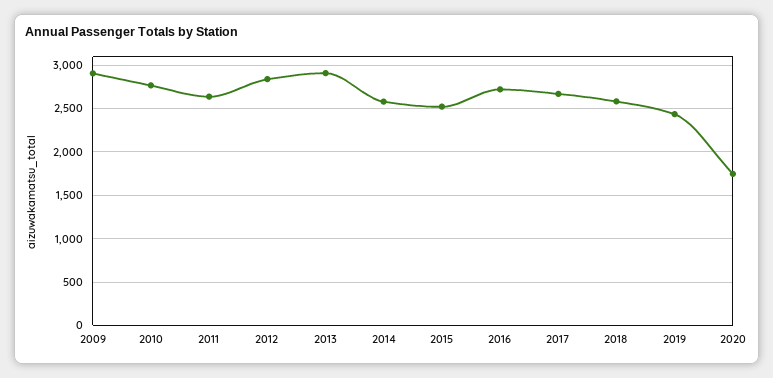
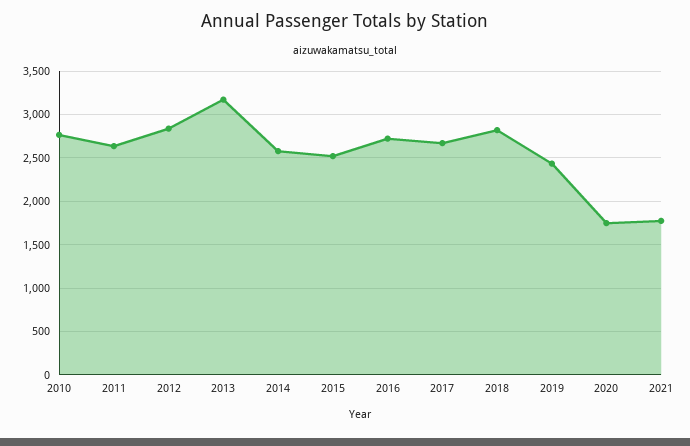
2009: 2900 -> none
2013: 2900 -> 3200
2018: 2600 -> 2800
2021: none -> 1800

